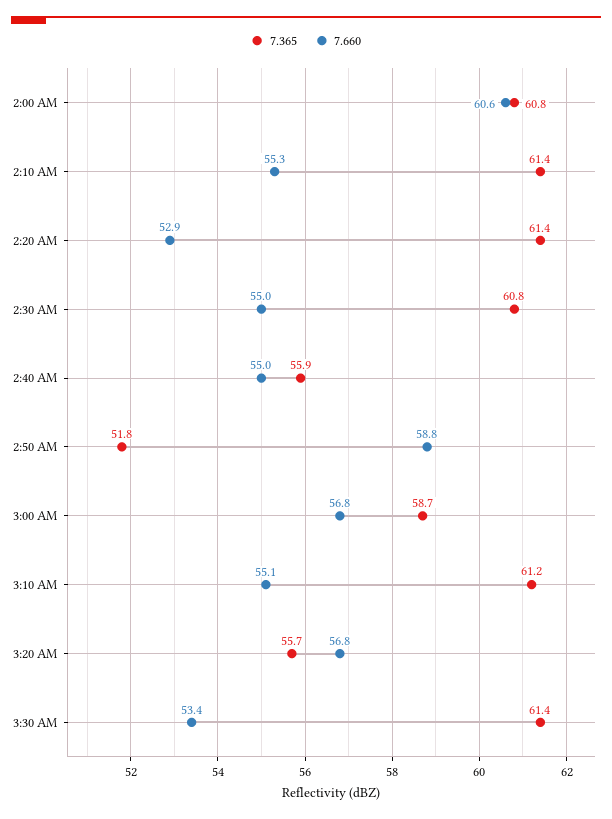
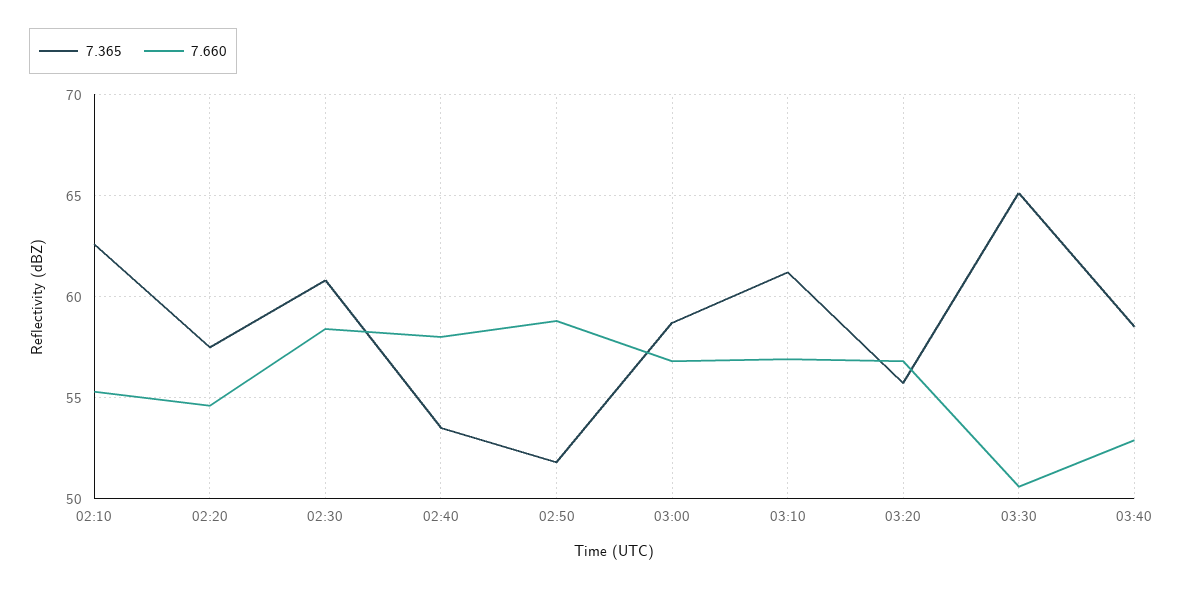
7.365, 2:00 AM: 60.8 -> none
7.660, 2:00 AM: 60.6 -> none
7.365, 2:10 AM: 61.4 -> 62.5
7.365, 2:20 AM: 61.4 -> 57.5
7.660, 2:20 AM: 52.9 -> 54.5
7.660, 2:30 AM: 55 -> 58.5
7.365, 2:40 AM: 55.9 -> 53.5
7.660, 2:40 AM: 55 -> 58
7.660, 3:10 AM: 55.1 -> 57
7.365, 3:30 AM: 61.4 -> 65
7.660, 3:30 AM: 53.4 -> 50.5
7.365, 03:40: none -> 58.5
7.660, 03:40: none -> 53

